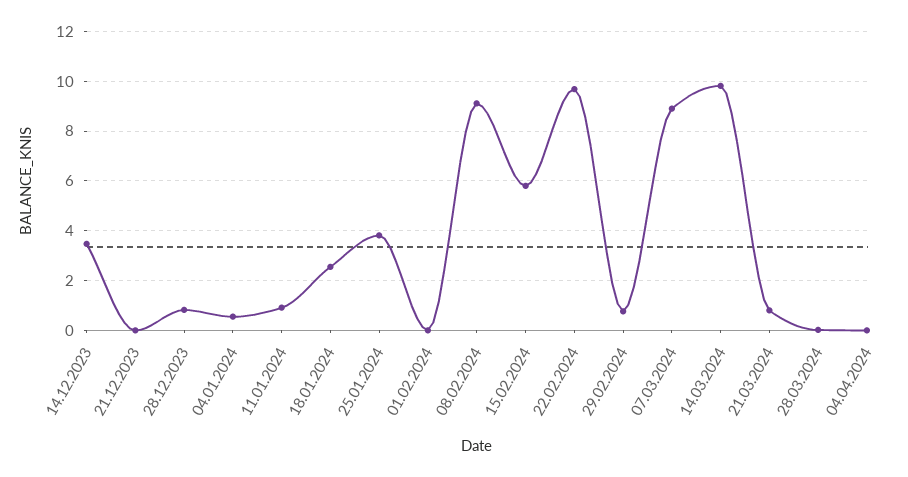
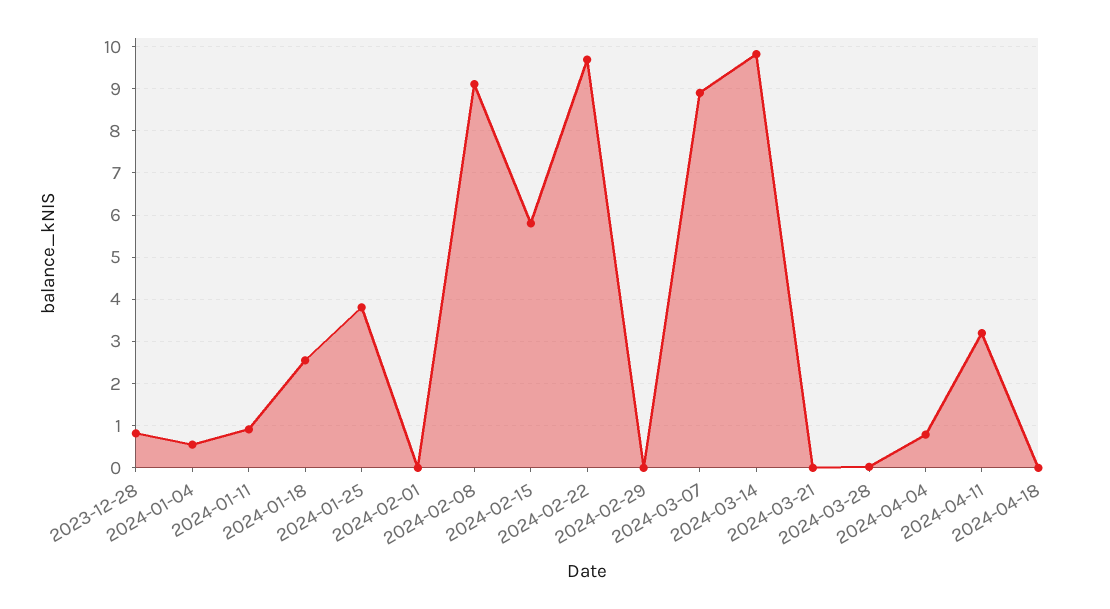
14.12.2023: 3.5 -> none
21.12.2023: 0 -> none
29.02.2024: 0.75 -> 0
21.03.2024: 0.75 -> 0
04.04.2024: 0 -> 0.8
2024-04-11: none -> 3.2
2024-04-18: none -> 0

